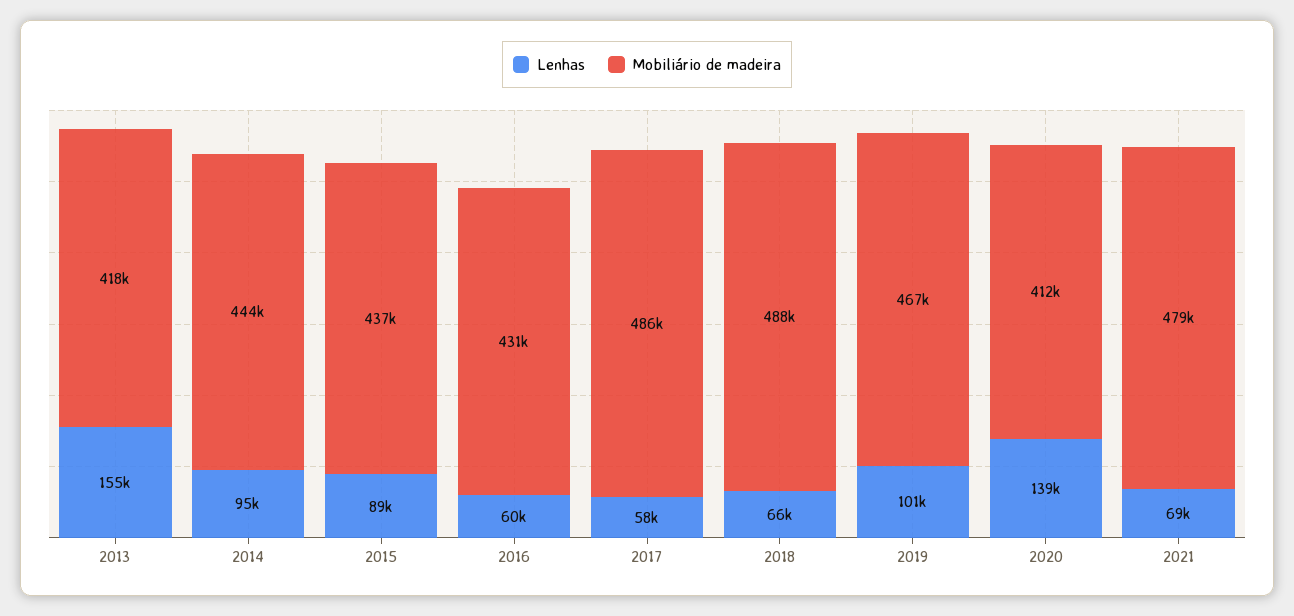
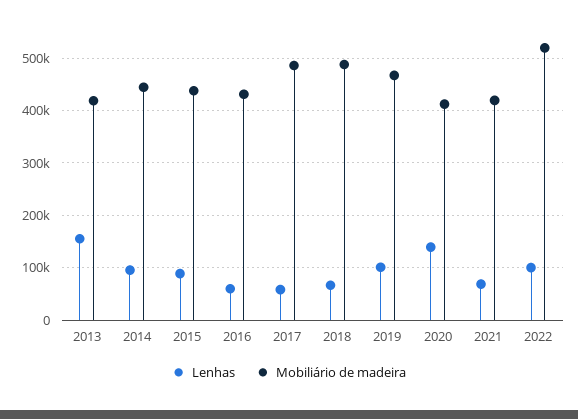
Mobiliário de madeira, 2021: 479000 -> 420000
Lenhas, 2022: none -> 100000
Mobiliário de madeira, 2022: none -> 520000

